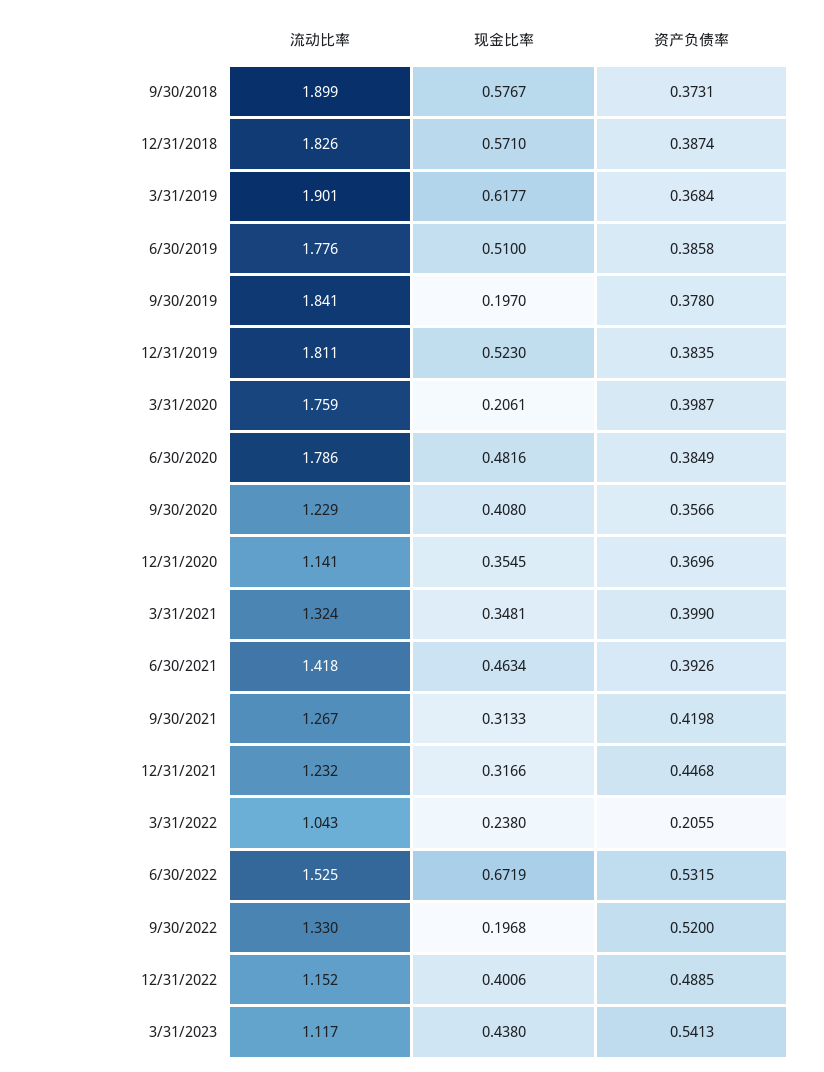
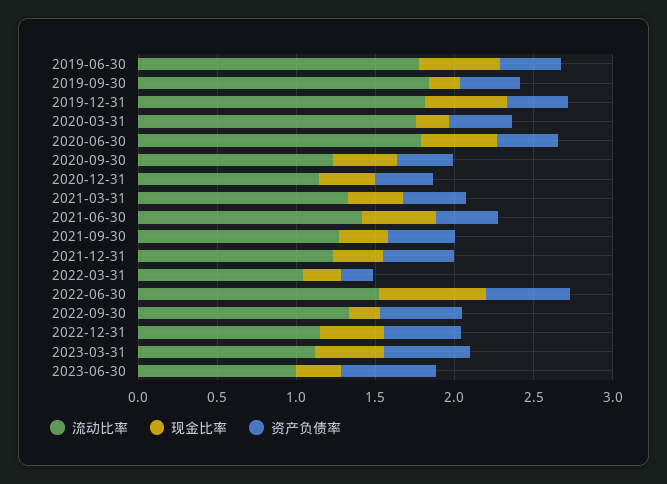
流动比率, 9/30/2018: 1.899 -> none
现金比率, 9/30/2018: 0.5767 -> none
资产负债率, 9/30/2018: 0.3731 -> none
流动比率, 12/31/2018: 1.826 -> none
现金比率, 12/31/2018: 0.571 -> none
资产负债率, 12/31/2018: 0.3874 -> none
流动比率, 3/31/2019: 1.901 -> none
现金比率, 3/31/2019: 0.6177 -> none
资产负债率, 3/31/2019: 0.3684 -> none
流动比率, 2023-06-30: none -> 1
现金比率, 2023-06-30: none -> 0.3
资产负债率, 2023-06-30: none -> 0.6

